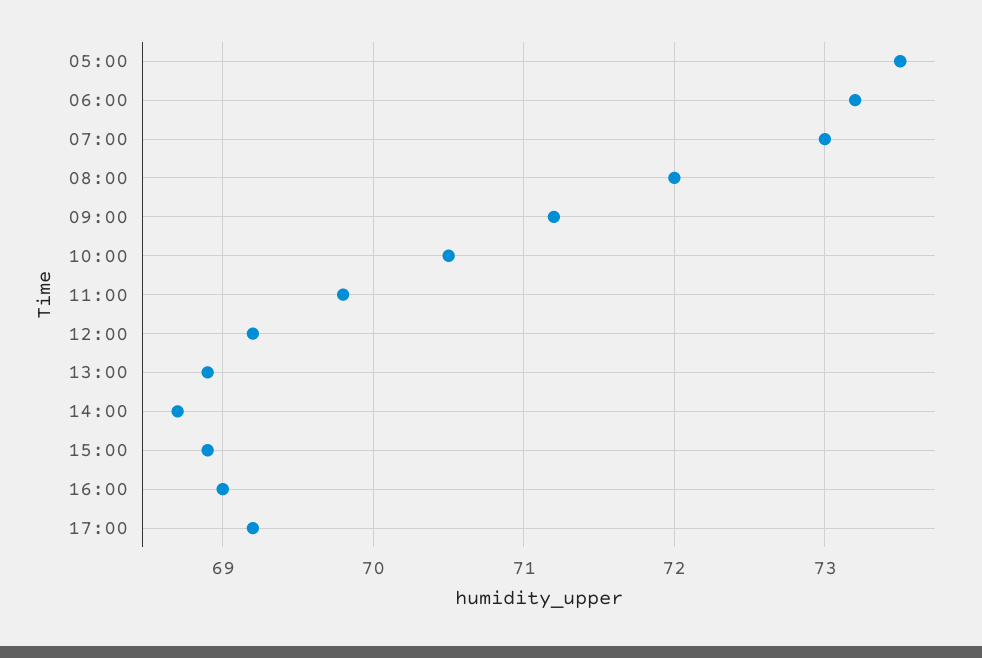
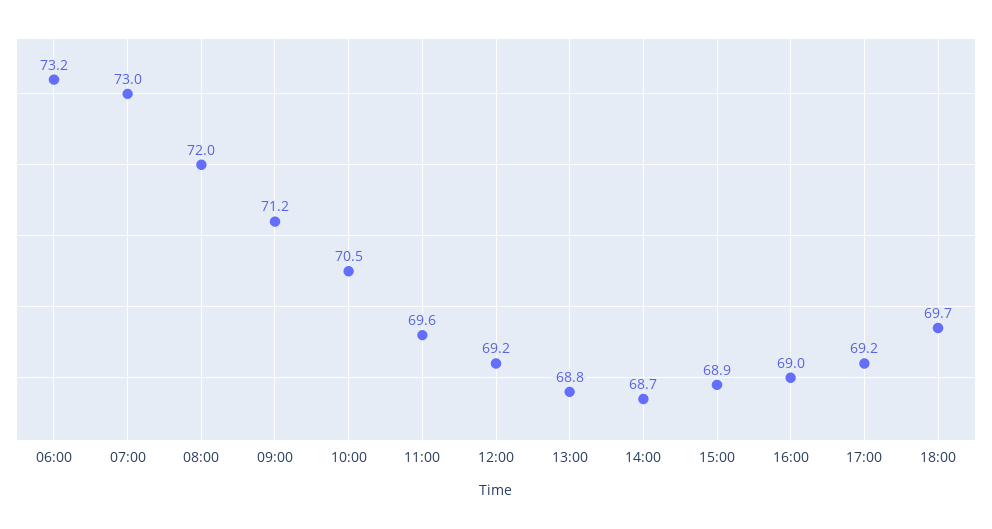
05:00: 73.5 -> none
11:00: 69.8 -> 69.6
13:00: 68.9 -> 68.8
18:00: none -> 69.7

